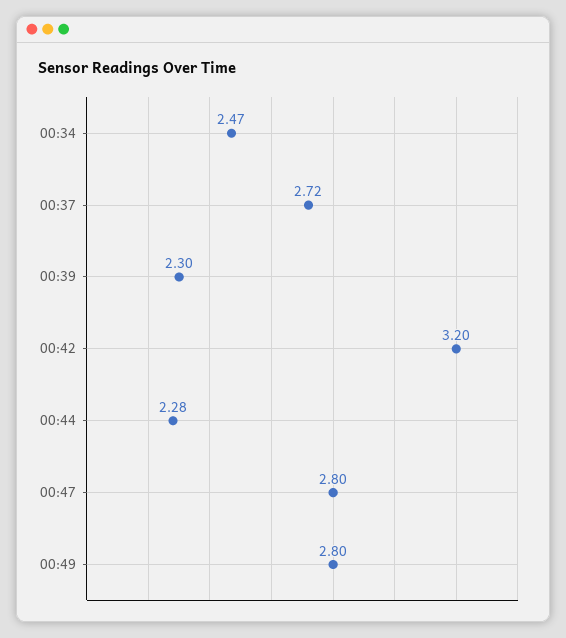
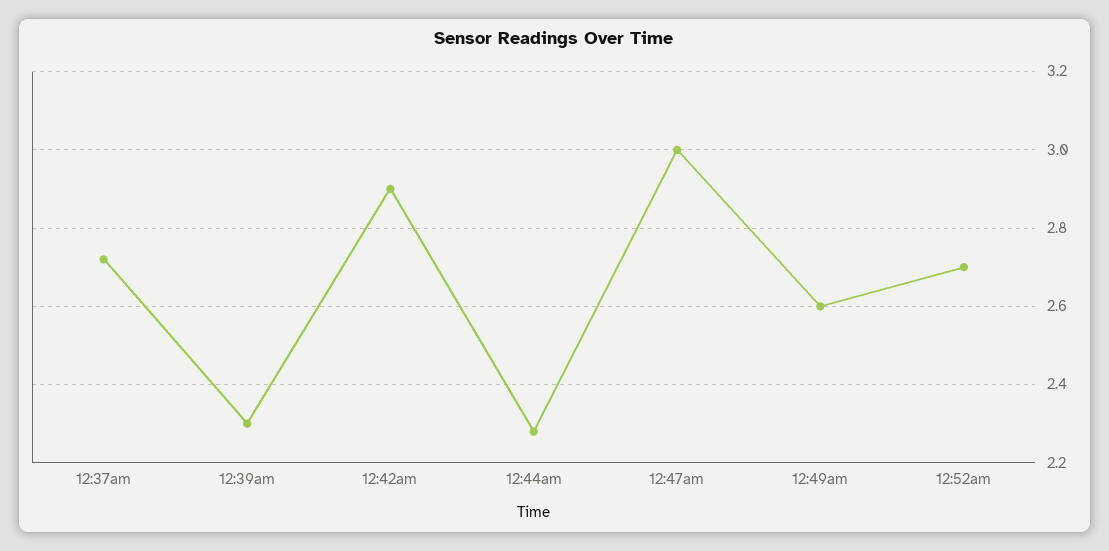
00:34: 2.47 -> none
00:42: 3.2 -> 2.9
00:47: 2.8 -> 3
00:49: 2.8 -> 2.6
12:52am: none -> 2.7

